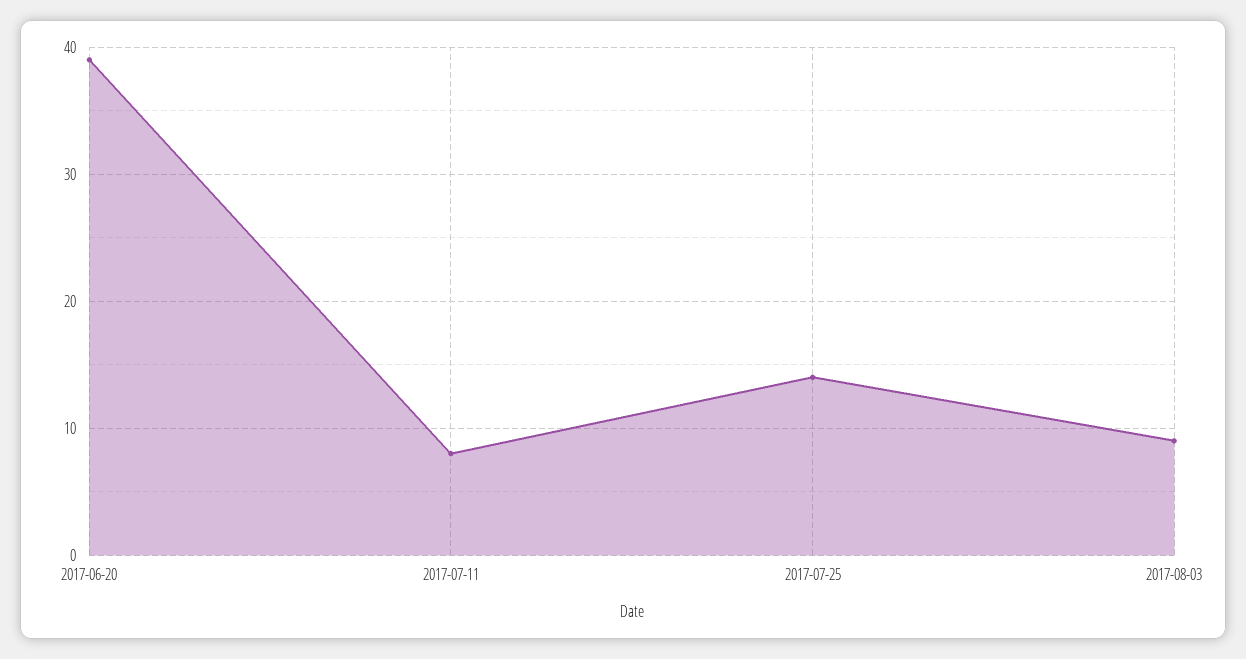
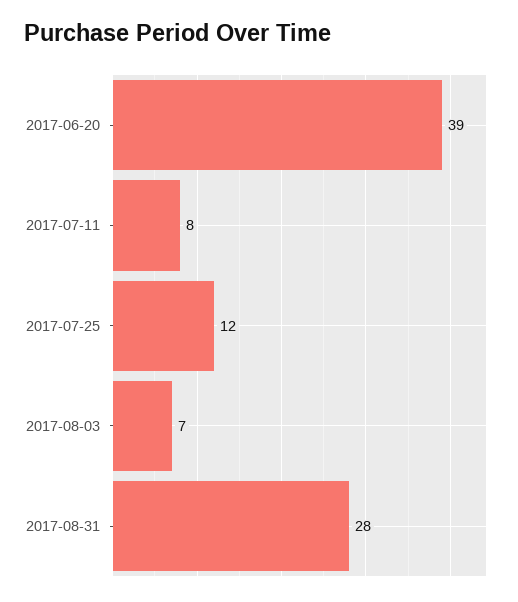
2017-07-25: 14 -> 12
2017-08-03: 9 -> 7
2017-08-31: none -> 28

